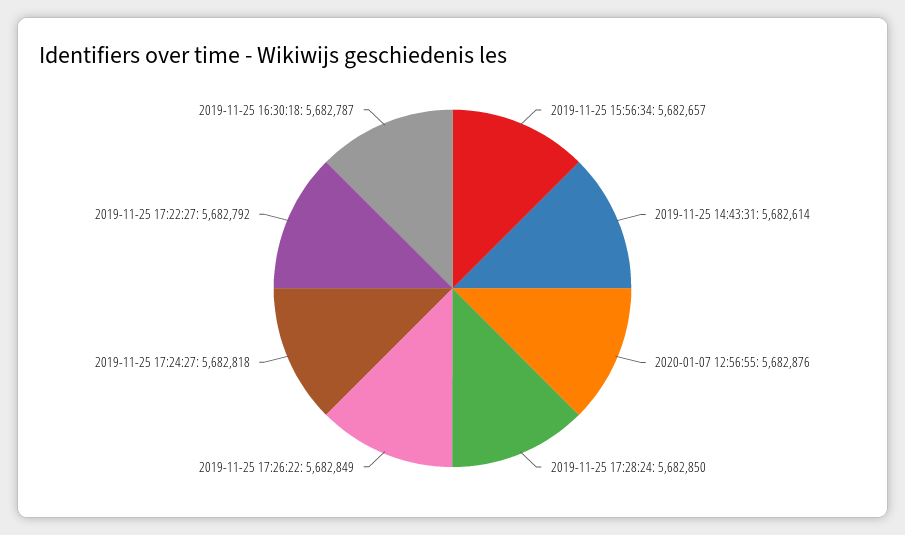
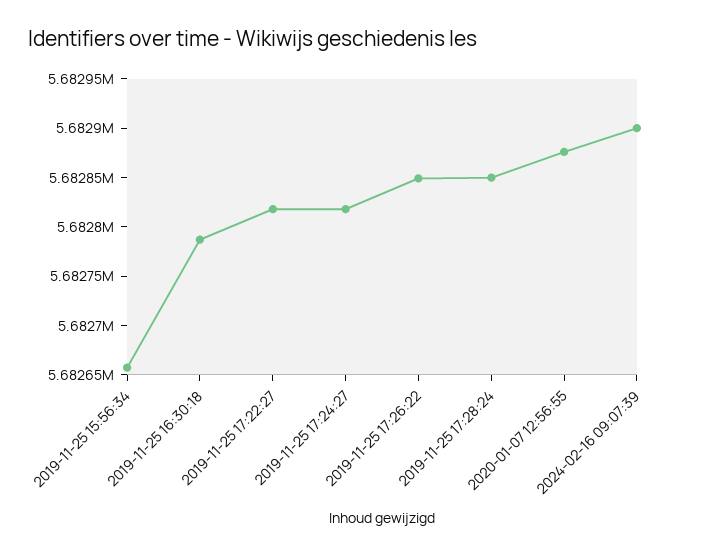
2019-11-25 14:43:31: 5682614 -> none
2019-11-25 17:22:27: 5682792 -> 5682820
2024-02-16 09:07:39: none -> 5682900

